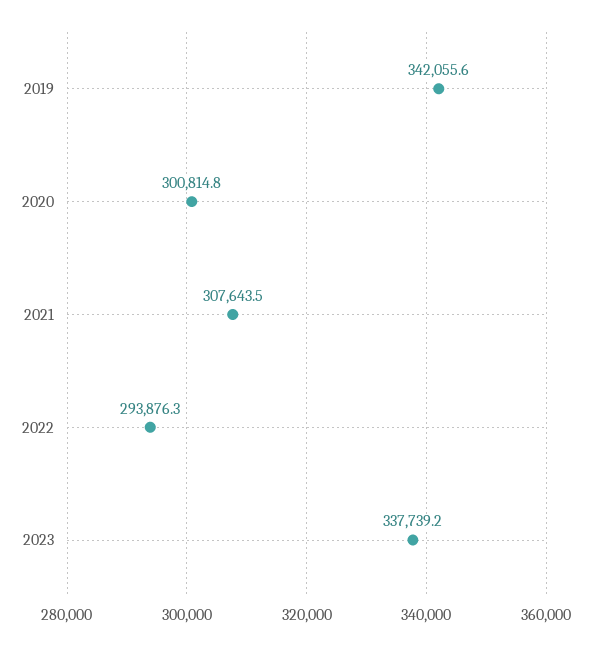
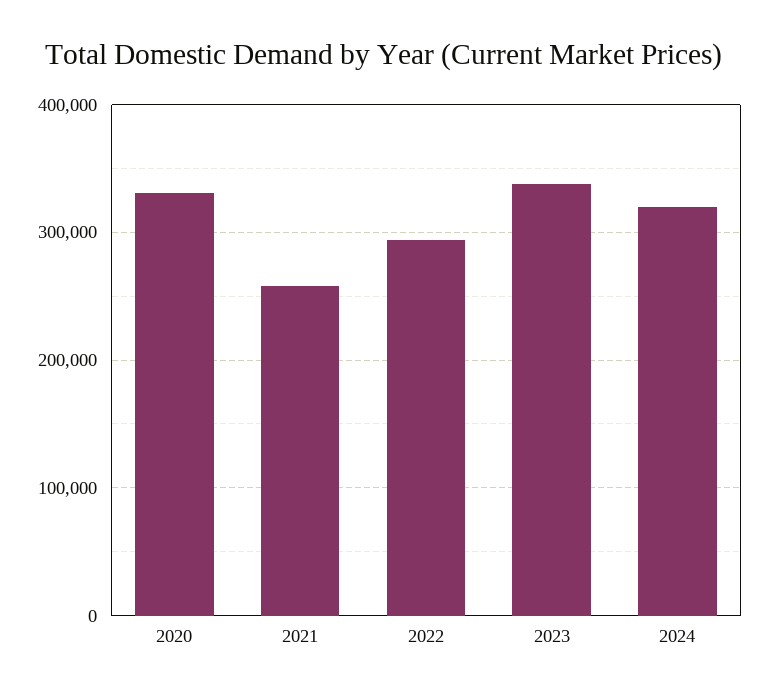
2019: 342055.6 -> none
2020: 300814.8 -> 330000
2021: 307643.5 -> 260000
2024: none -> 320000

